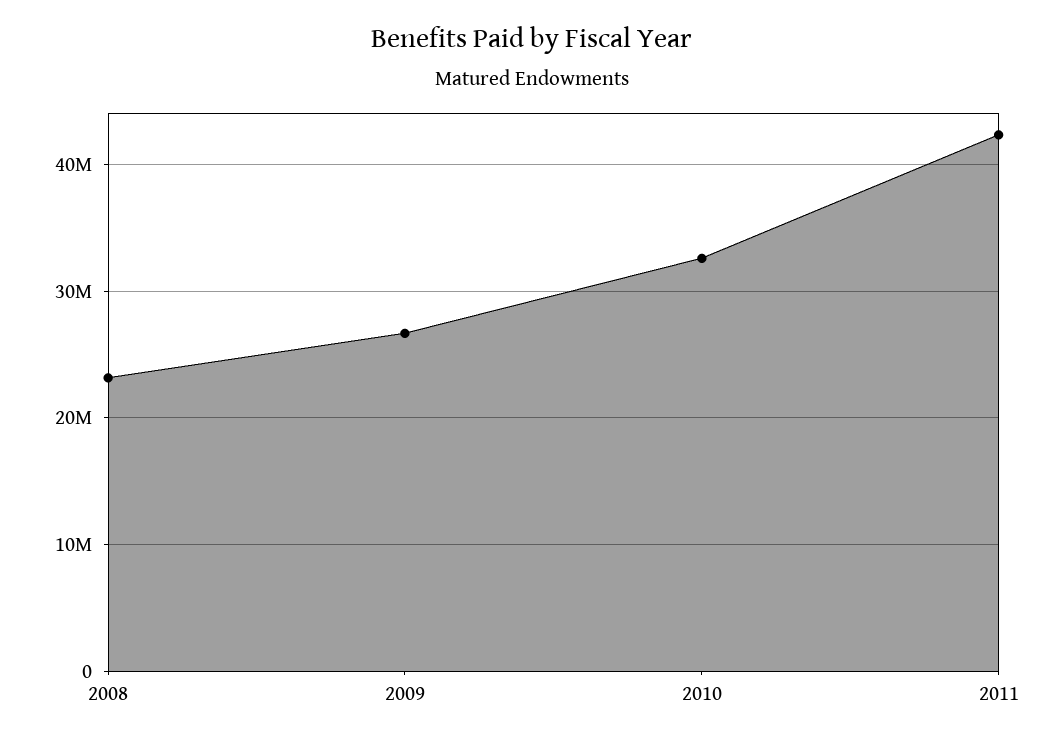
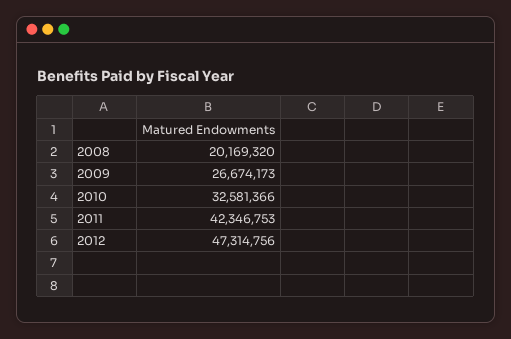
2008: 23000000 -> 20169320
2012: none -> 47314756

